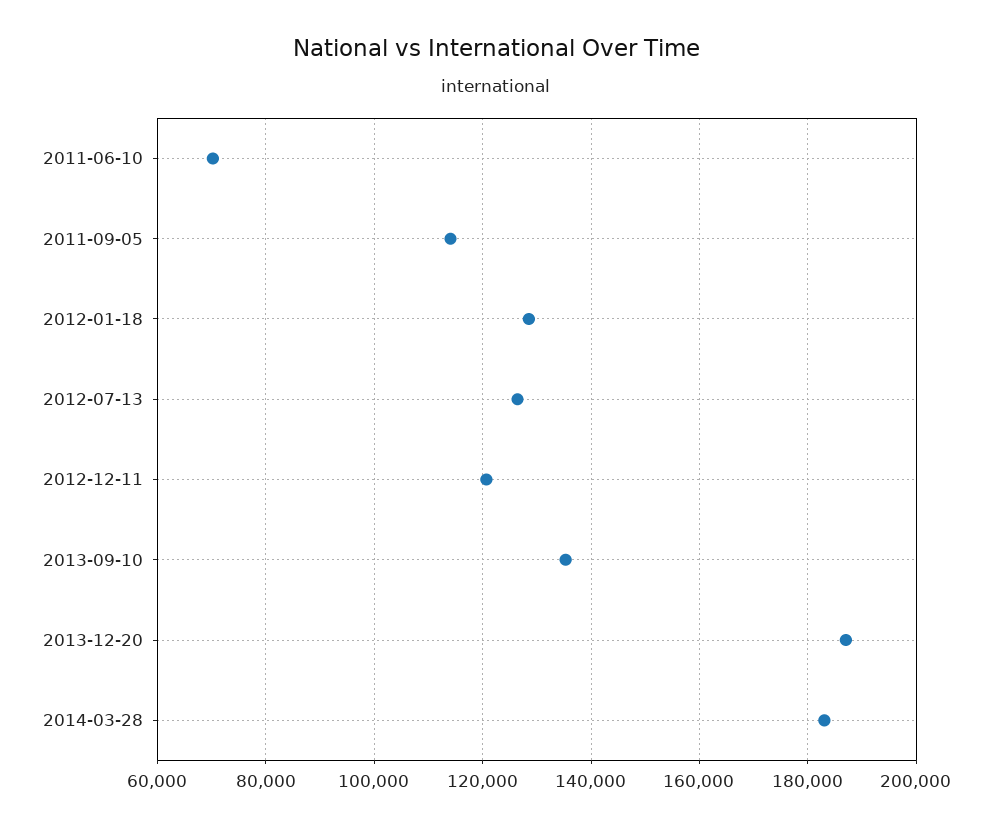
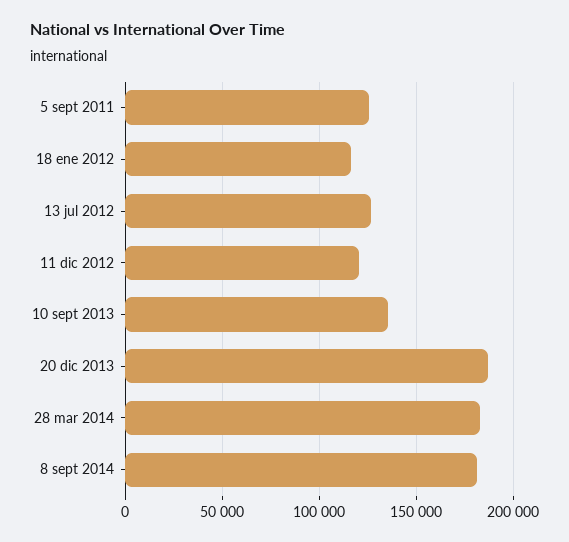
2011-06-10: 70000 -> none
2011-09-05: 114000 -> 125000
2012-01-18: 128000 -> 115000
8 sept 2014: none -> 180000

